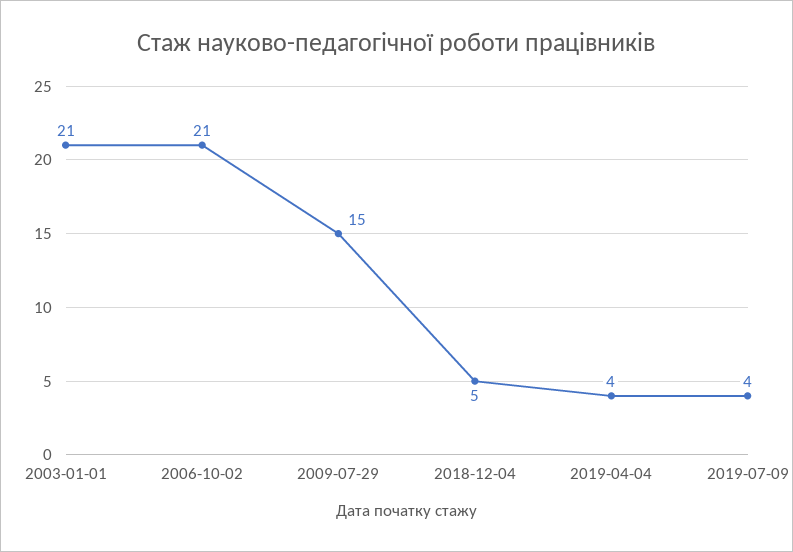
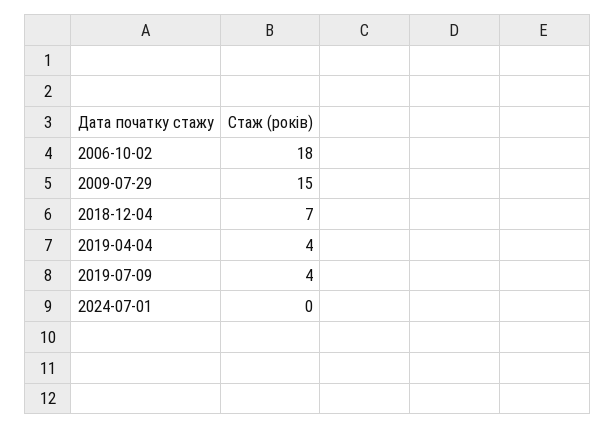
2003-01-01: 21 -> none
2006-10-02: 21 -> 18
2018-12-04: 5 -> 7
2024-07-01: none -> 0

